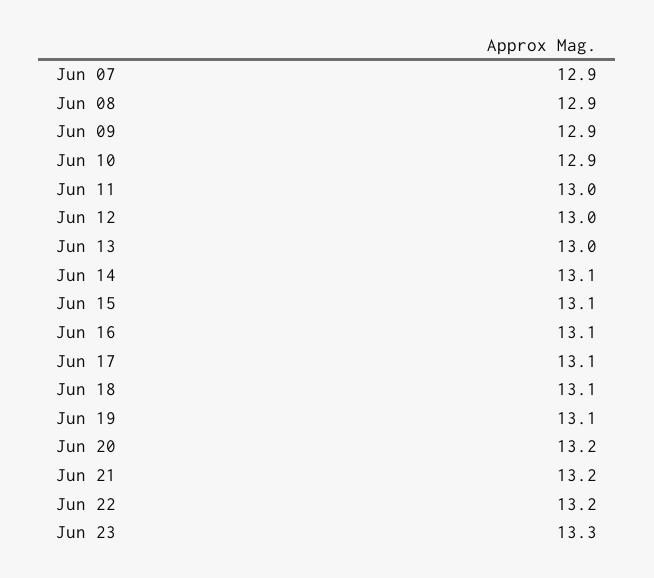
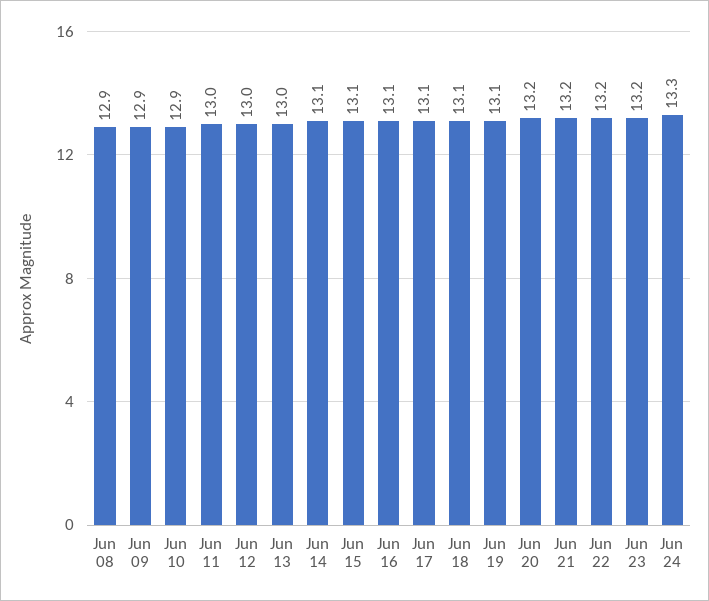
Jun 07: 12.9 -> none
Jun 23: 13.3 -> 13.2
Jun 24: none -> 13.3

